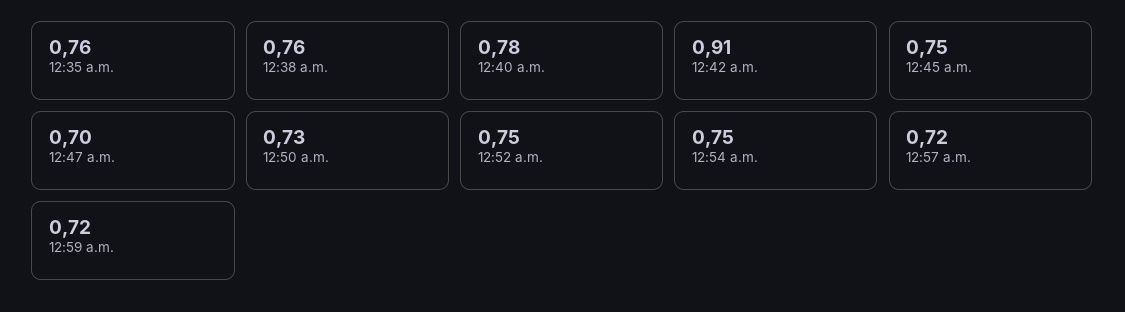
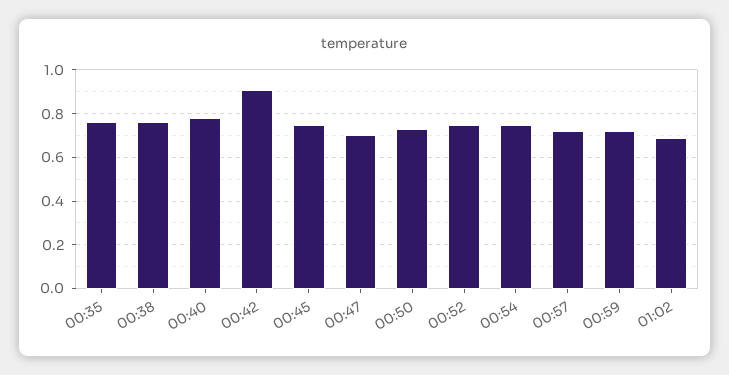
01:02: none -> 0.7

